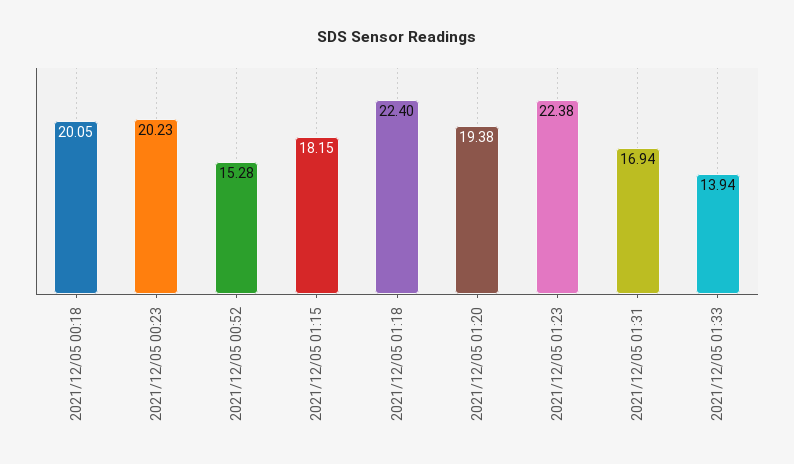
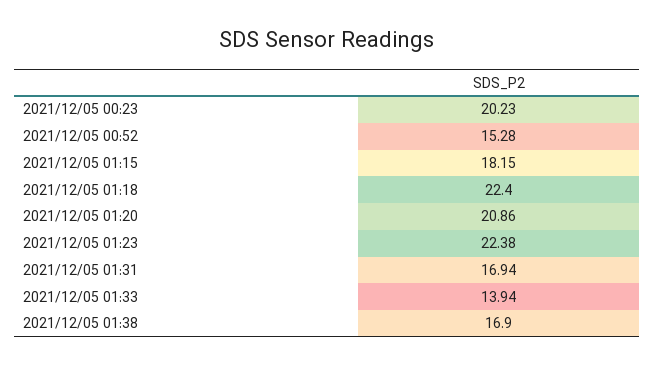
2021/12/05 00:18: 20.05 -> none
2021/12/05 01:20: 19.38 -> 20.86
2021/12/05 01:38: none -> 16.9

